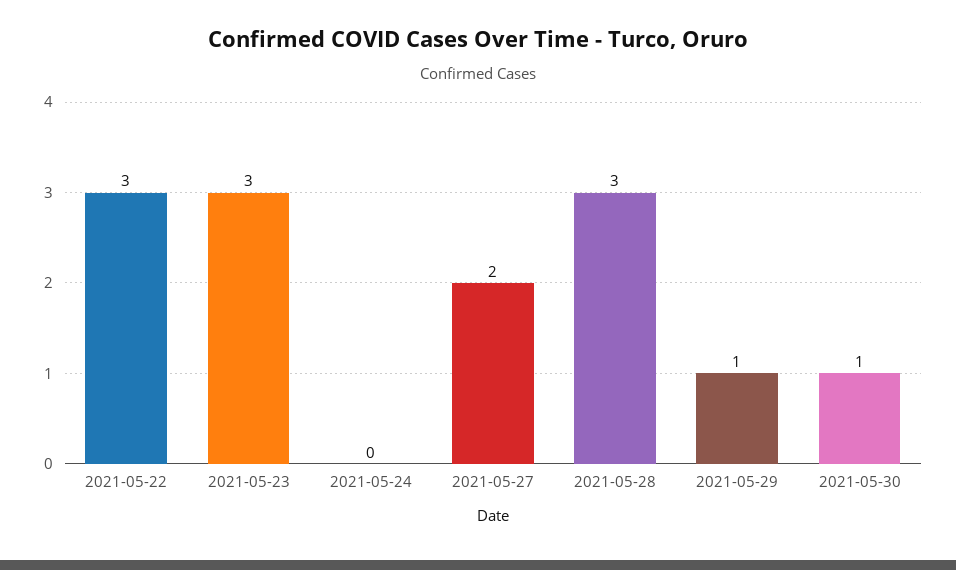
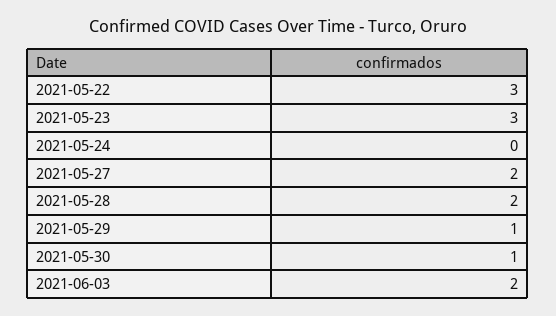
2021-05-28: 3 -> 2
2021-06-03: none -> 2

